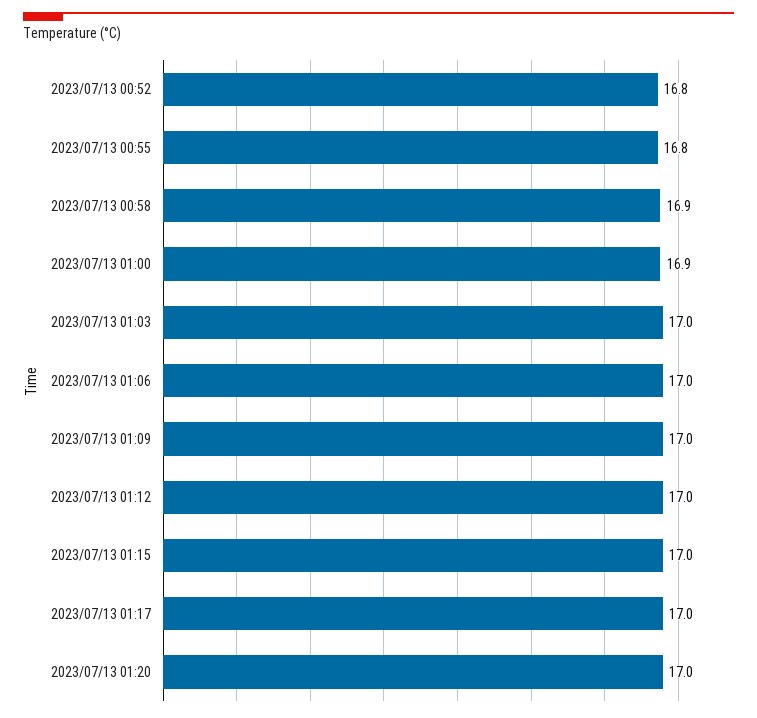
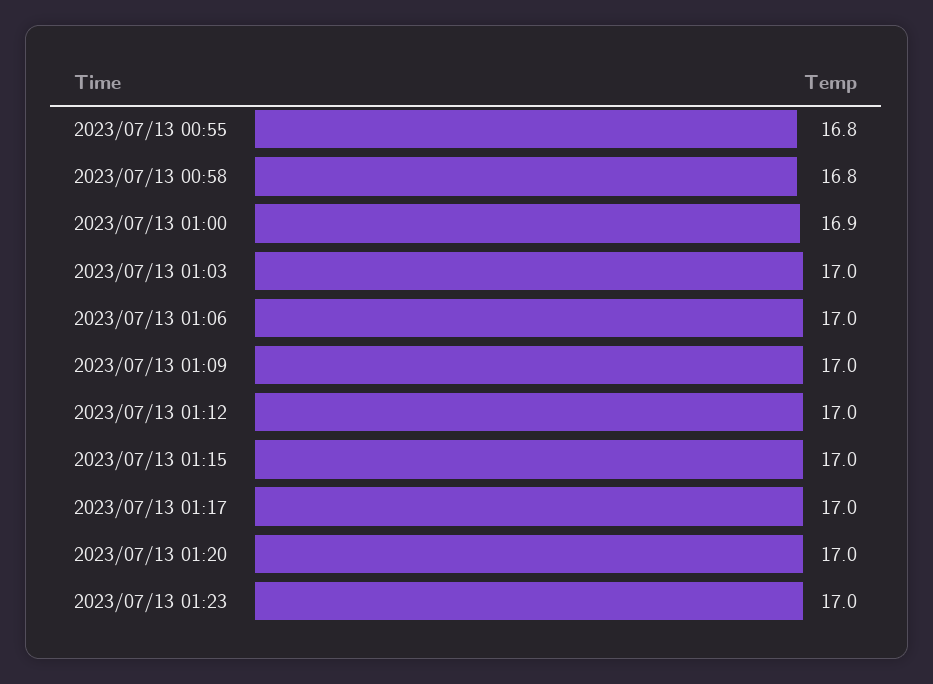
2023/07/13 00:52: 16.8 -> none
2023/07/13 00:58: 16.9 -> 16.8
2023/07/13 01:23: none -> 17

